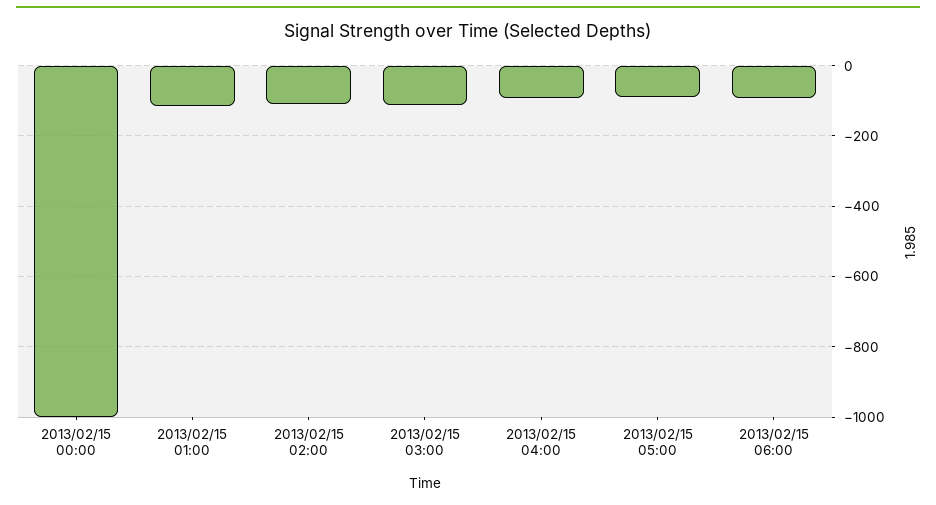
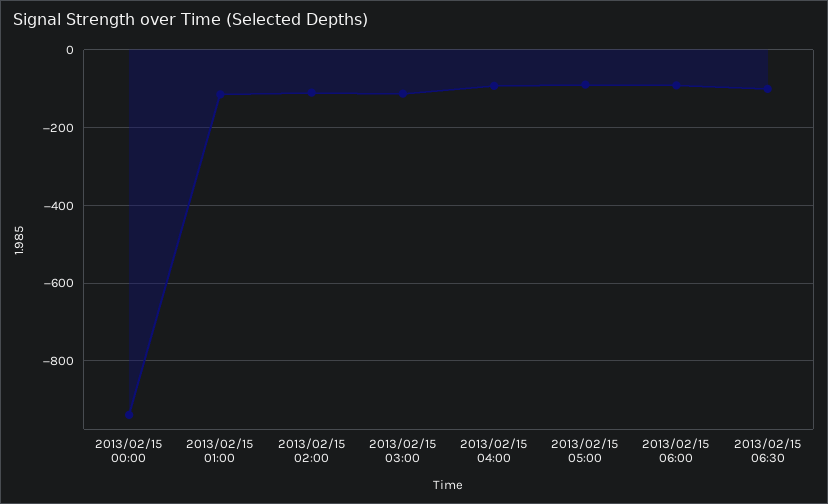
2013/02/15 00:00: -1000 -> -940
2013/02/15 06:30: none -> -100

